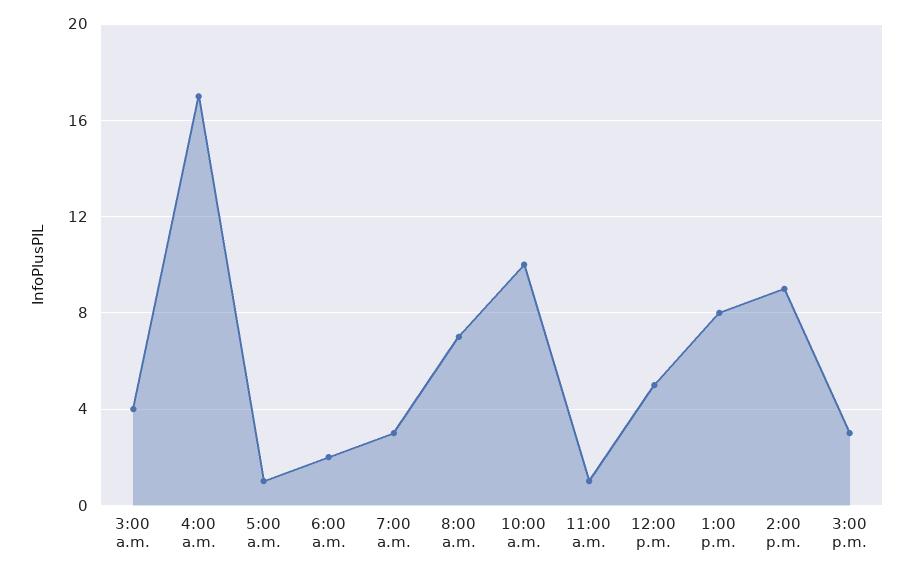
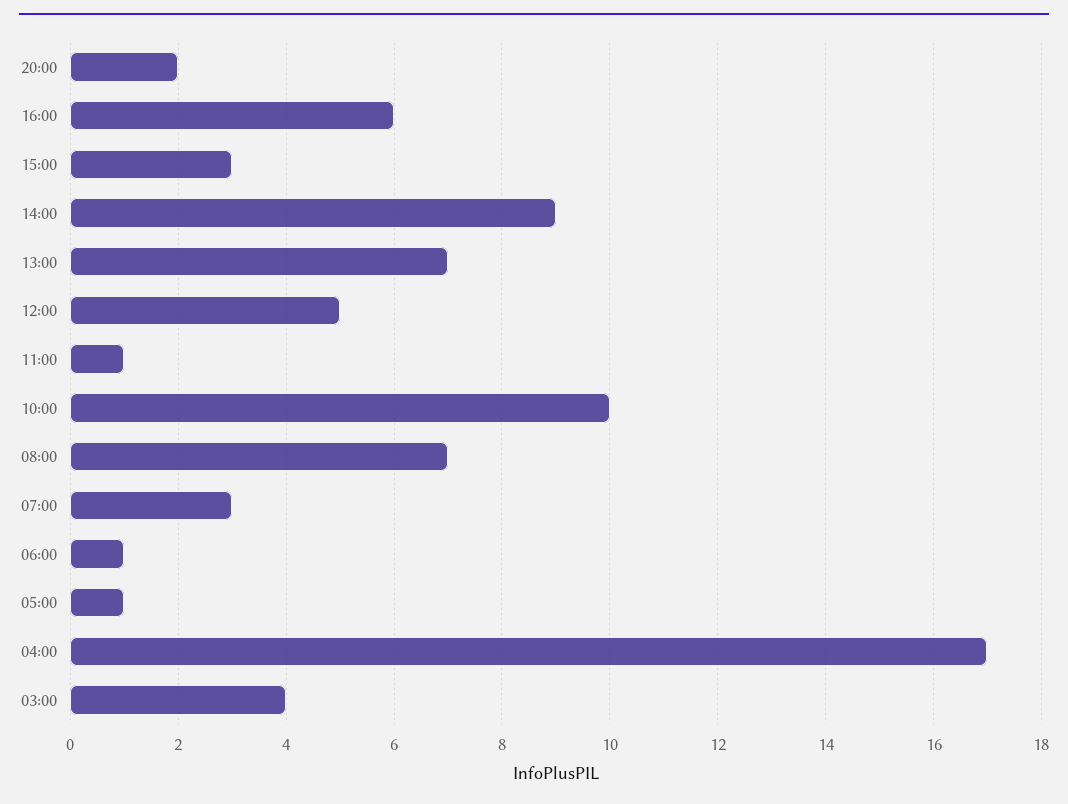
6:00 a.m.: 2 -> 1
1:00 p.m.: 8 -> 7
20:00: none -> 2
16:00: none -> 6

